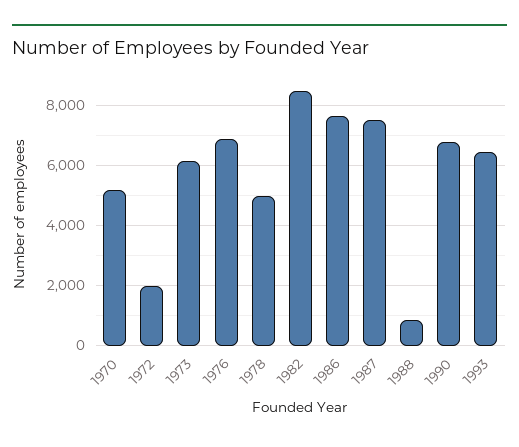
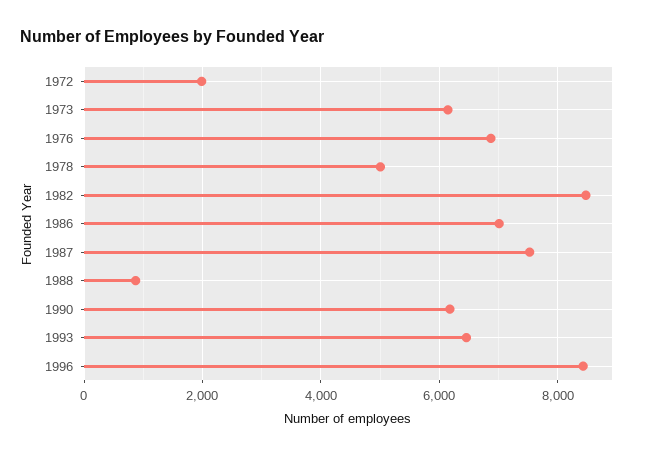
1970: 5200 -> none
1986: 7600 -> 7000
1990: 6800 -> 6200
1996: none -> 8400

